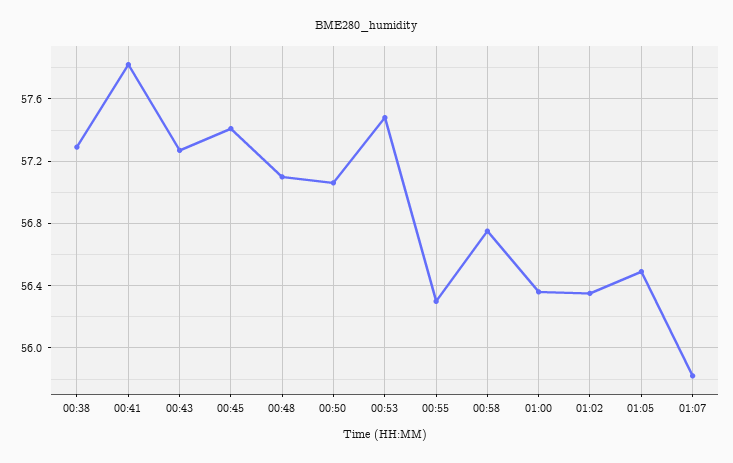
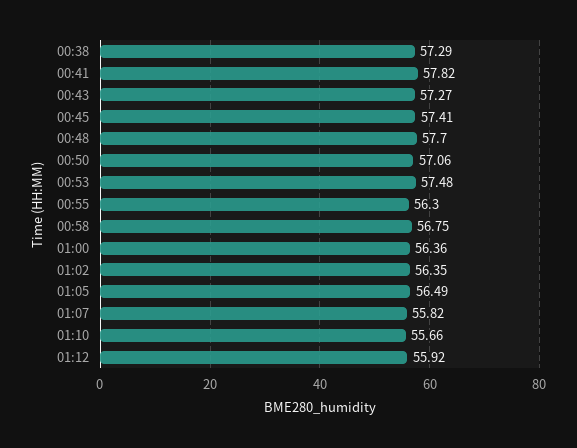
00:48: 57.1 -> 57.7
01:10: none -> 55.66
01:12: none -> 55.92

